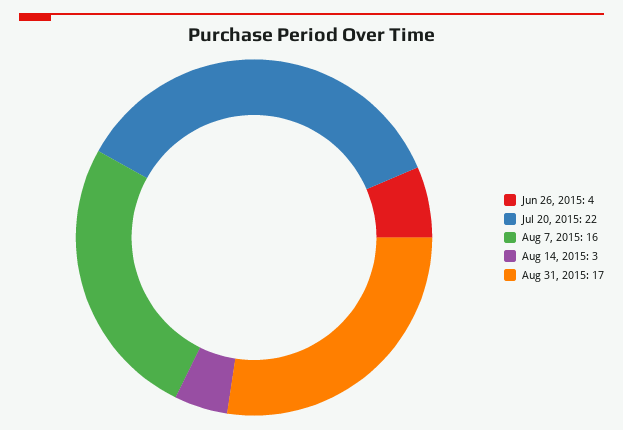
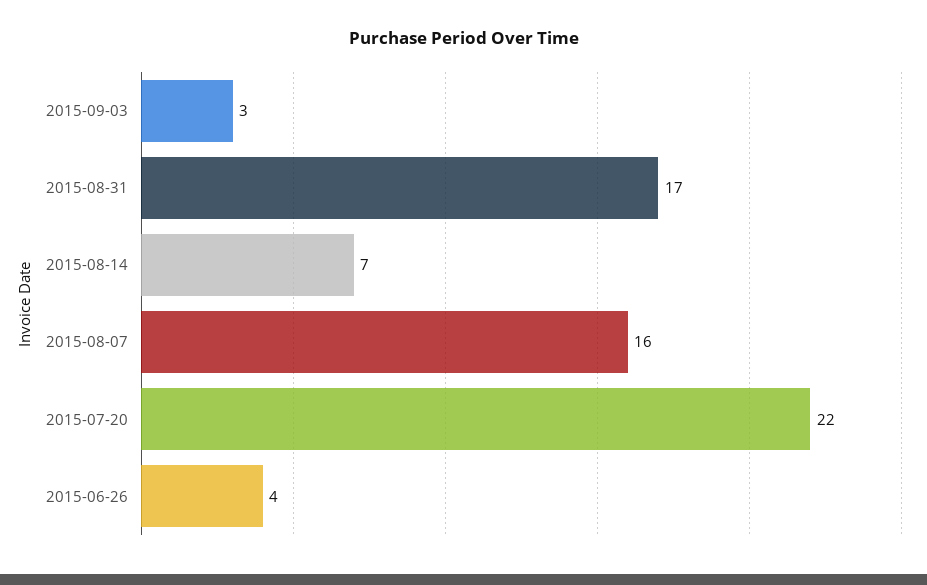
Aug 14, 2015: 3 -> 7
2015-09-03: none -> 3

